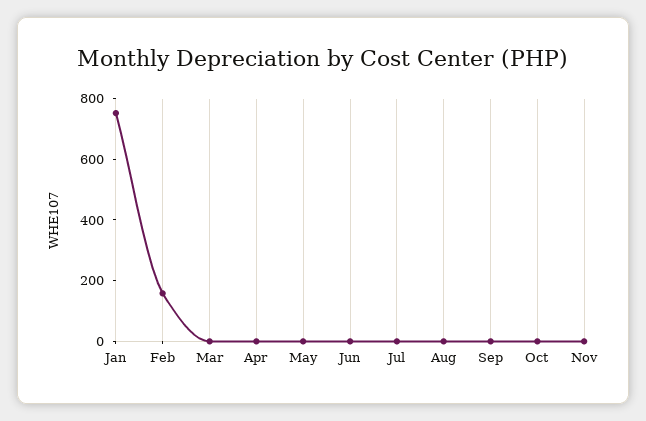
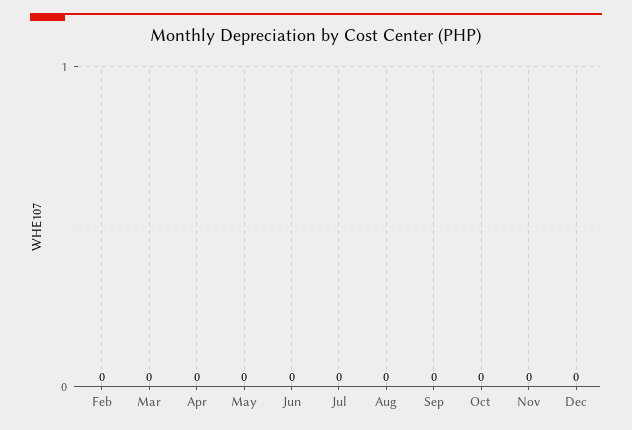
Jan: 750 -> none
Feb: 150 -> 0
Dec: none -> 0

